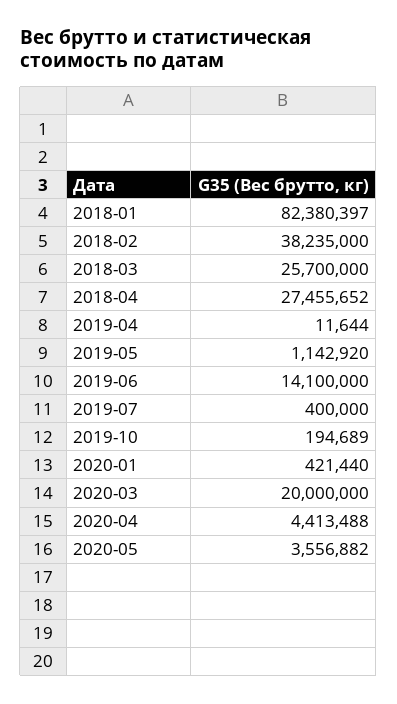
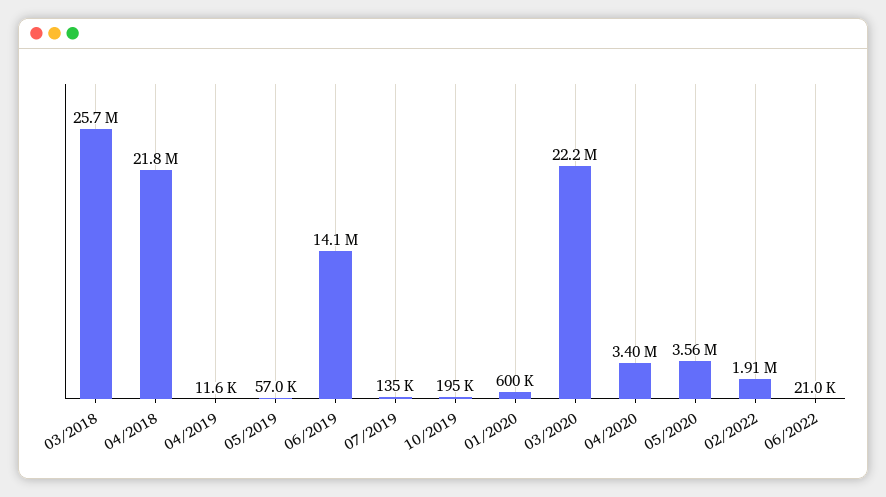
2018-01: 82380397 -> none
2018-02: 38235000 -> none
2018-04: 27455652 -> 21800000
2019-05: 1142920 -> 57000
2019-07: 400000 -> 135000
2020-01: 421440 -> 600000
2020-03: 20000000 -> 22200000
2020-04: 4413488 -> 3400000
02/2022: none -> 1910000
06/2022: none -> 21000

